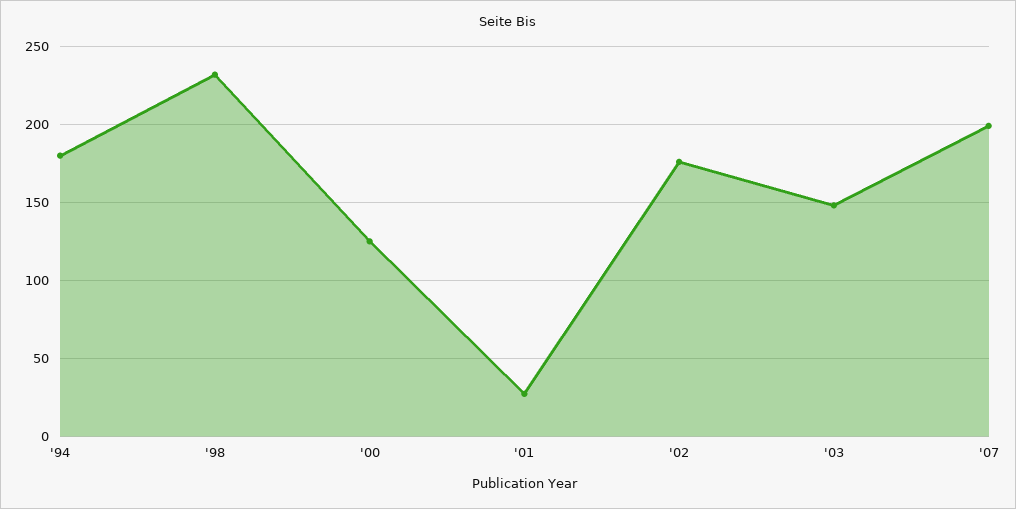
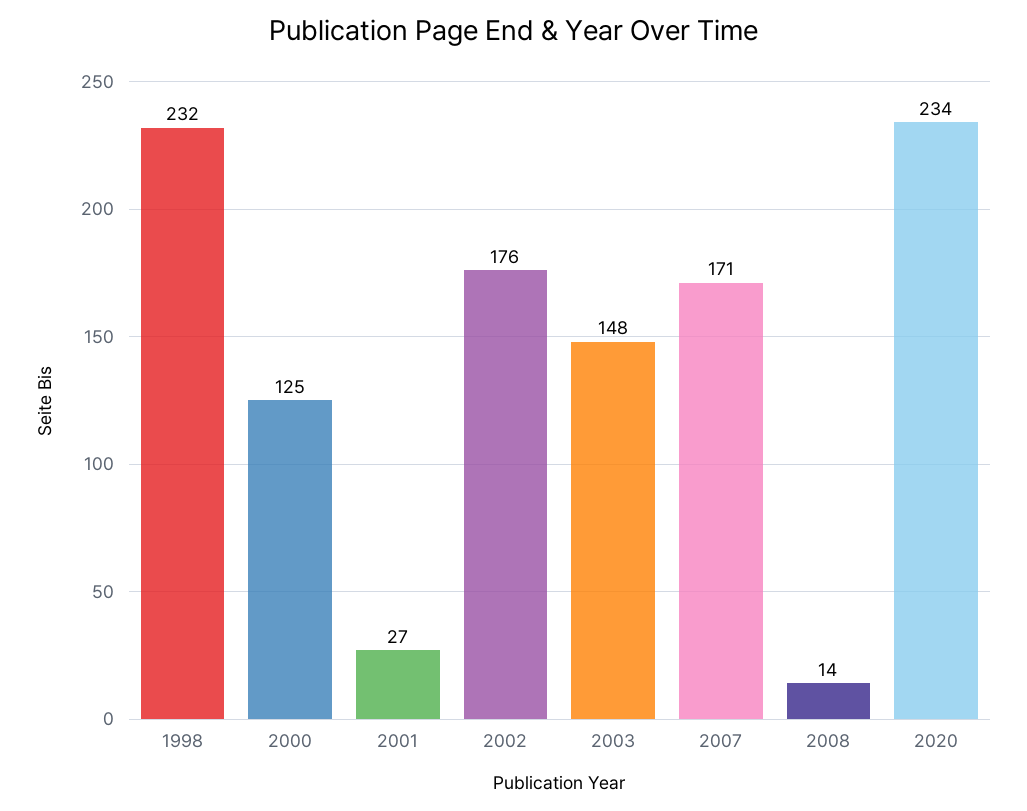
'94: 180 -> none
'07: 200 -> 171
2008: none -> 14
2020: none -> 234

